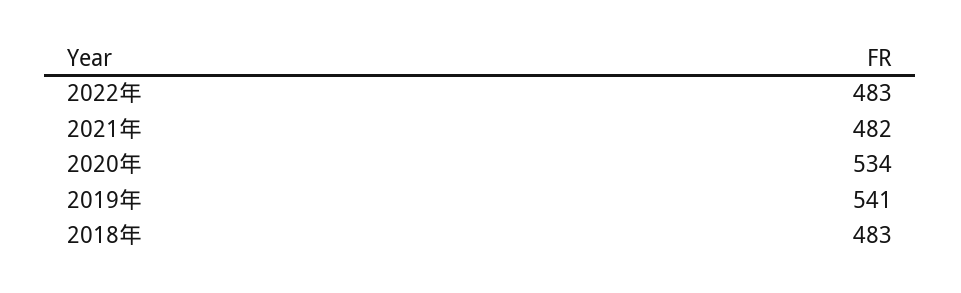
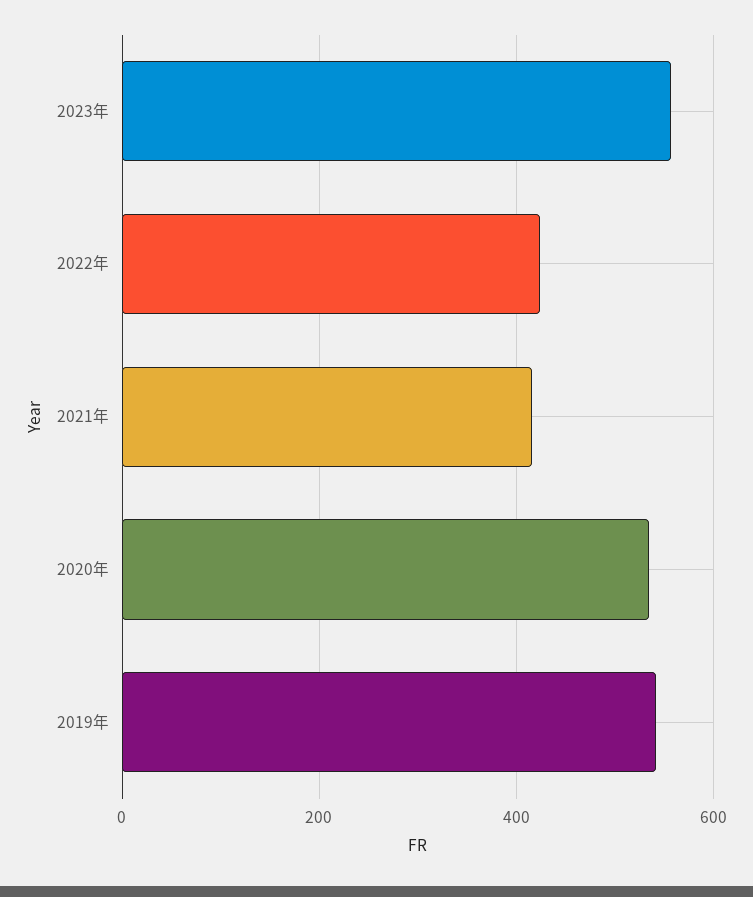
2022年: 483 -> 420
2021年: 482 -> 420
2018年: 483 -> none
2023年: none -> 560

